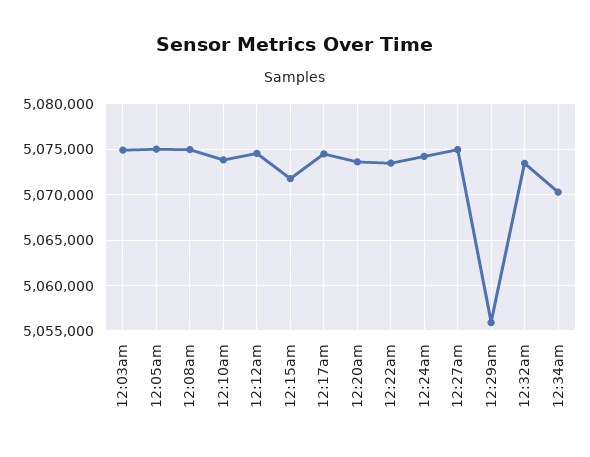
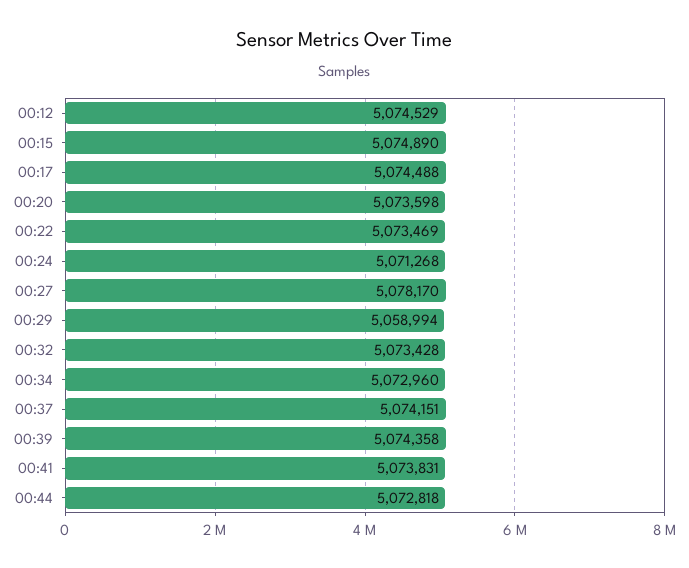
12:03am: 5075000 -> none
12:05am: 5075000 -> none
12:08am: 5075000 -> none
12:10am: 5074000 -> none
12:15am: 5072000 -> 5074890
12:24am: 5074000 -> 5071268
12:27am: 5075000 -> 5078170
12:29am: 5056000 -> 5058994
12:34am: 5070000 -> 5072960
00:37: none -> 5074151
00:39: none -> 5074358
00:41: none -> 5073831
00:44: none -> 5072818

